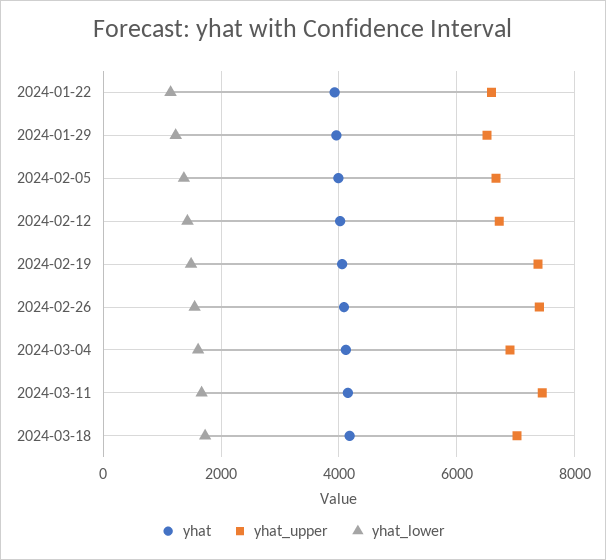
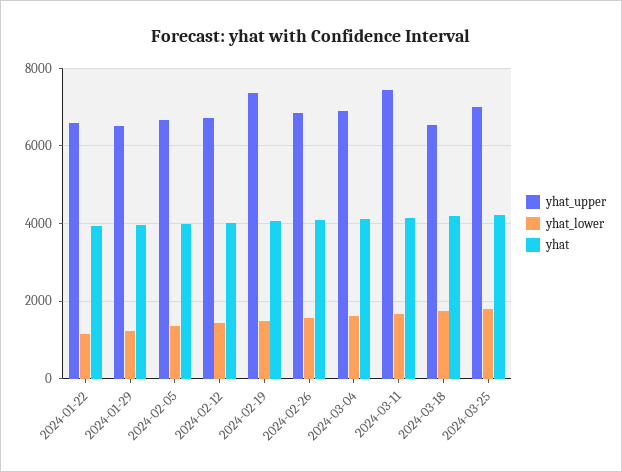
yhat_upper, 2024-02-26: 7400 -> 6800
yhat_upper, 2024-03-18: 7000 -> 6600
yhat_upper, 2024-03-25: none -> 7000
yhat_lower, 2024-03-25: none -> 1800
yhat, 2024-03-25: none -> 4200

